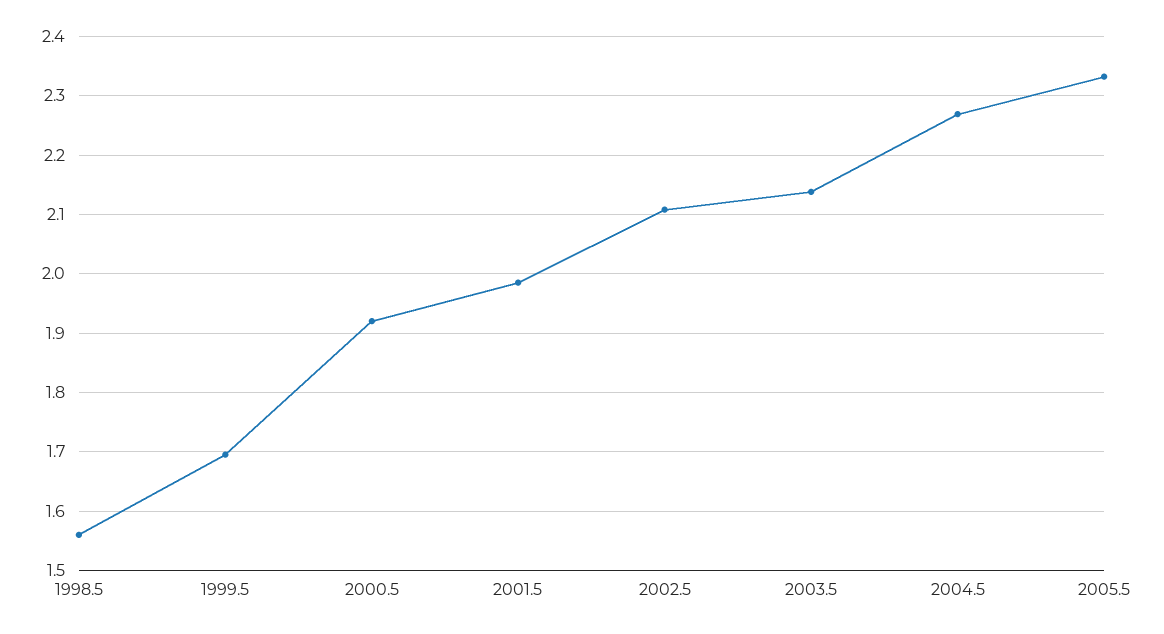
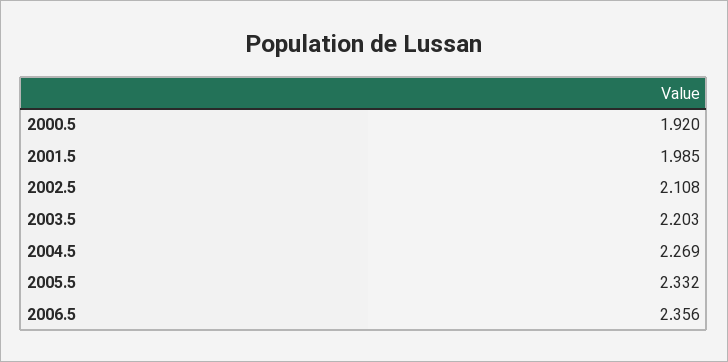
1998.5: 1.56 -> none
1999.5: 1.7 -> none
2003.5: 2.14 -> 2.203
2006.5: none -> 2.356

